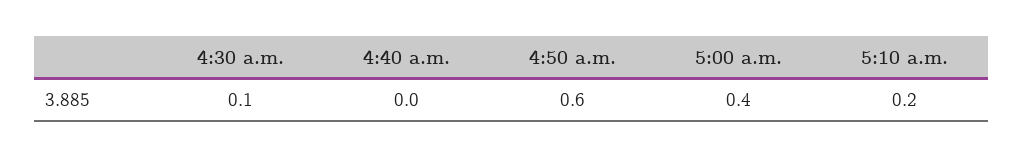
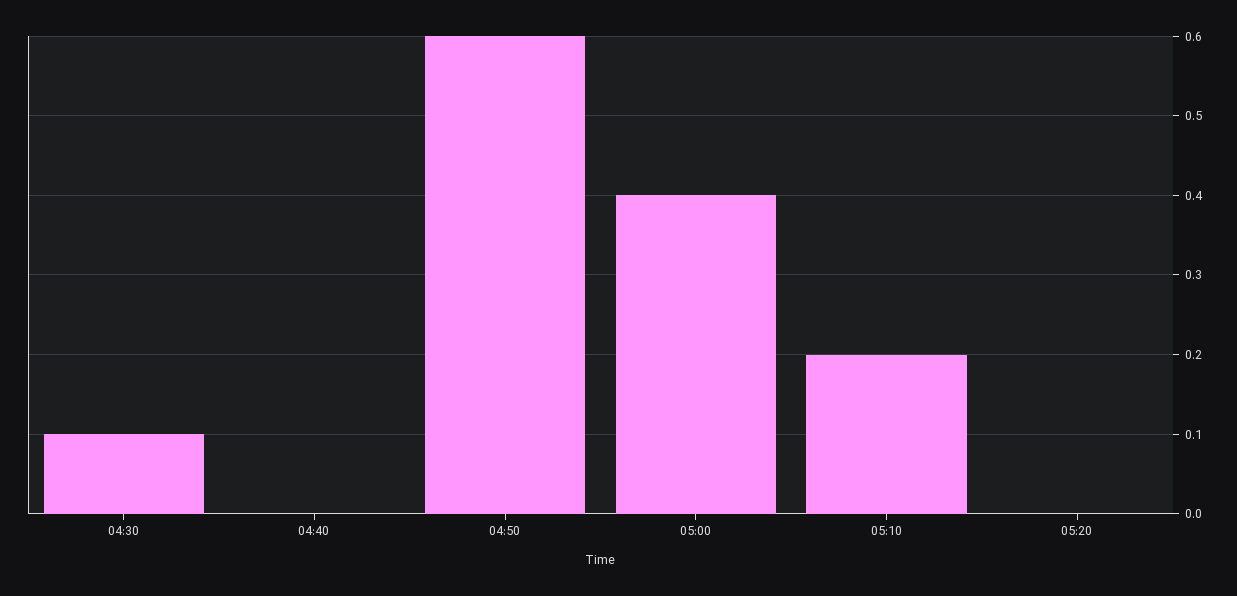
05:20: none -> 0

